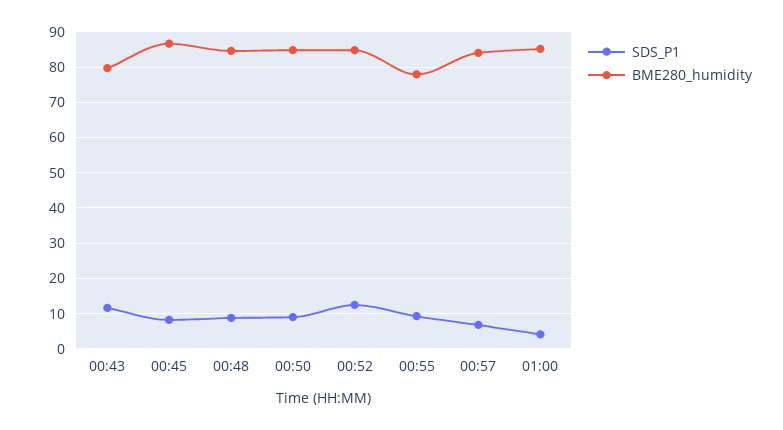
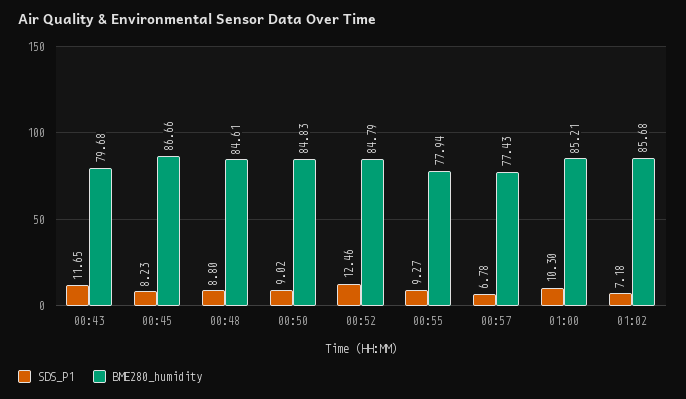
BME280_humidity, 00:57: 84 -> 77.43
SDS_P1, 01:00: 4 -> 10.3
SDS_P1, 01:02: none -> 7.18
BME280_humidity, 01:02: none -> 85.68

